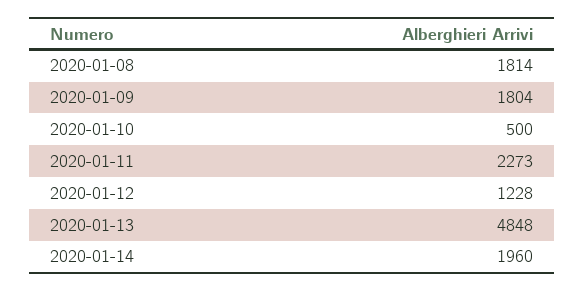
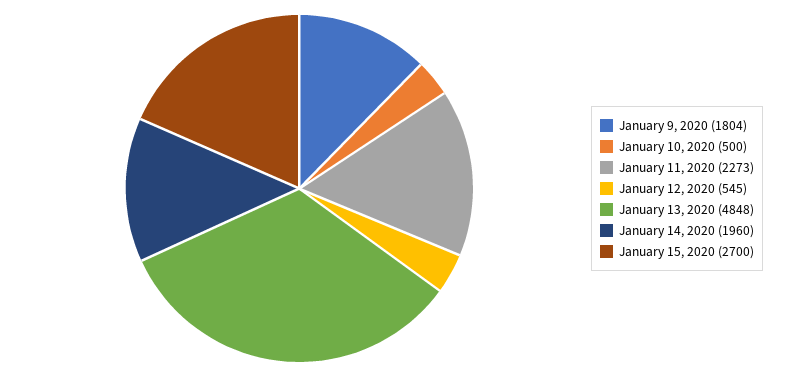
2020-01-08: 1814 -> none
2020-01-12: 1228 -> 545
January 15, 2020: none -> 2700

